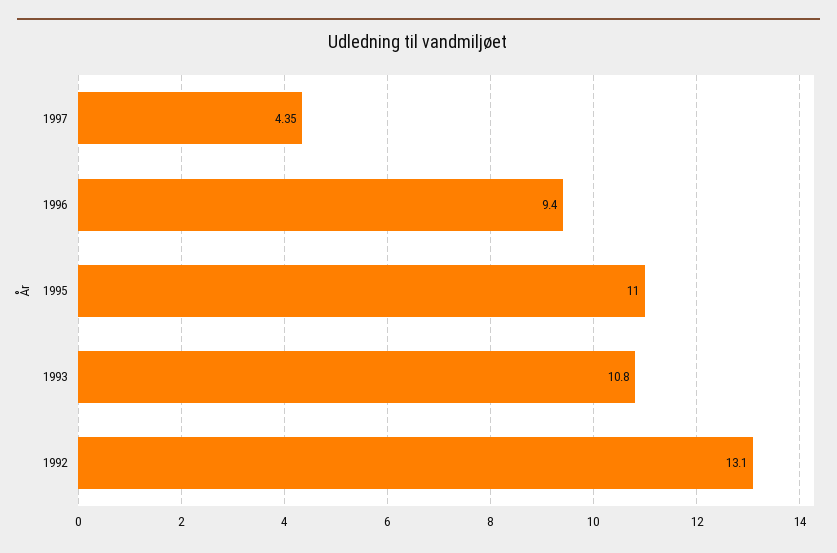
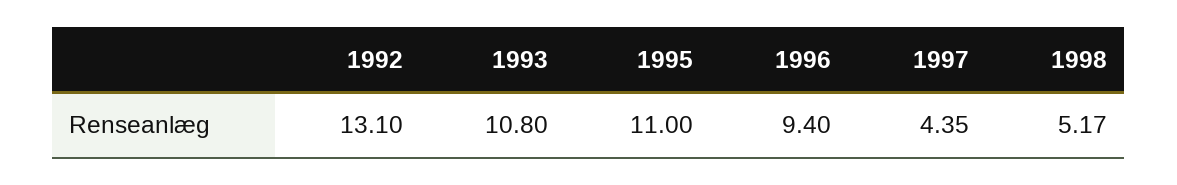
1998: none -> 5.17

